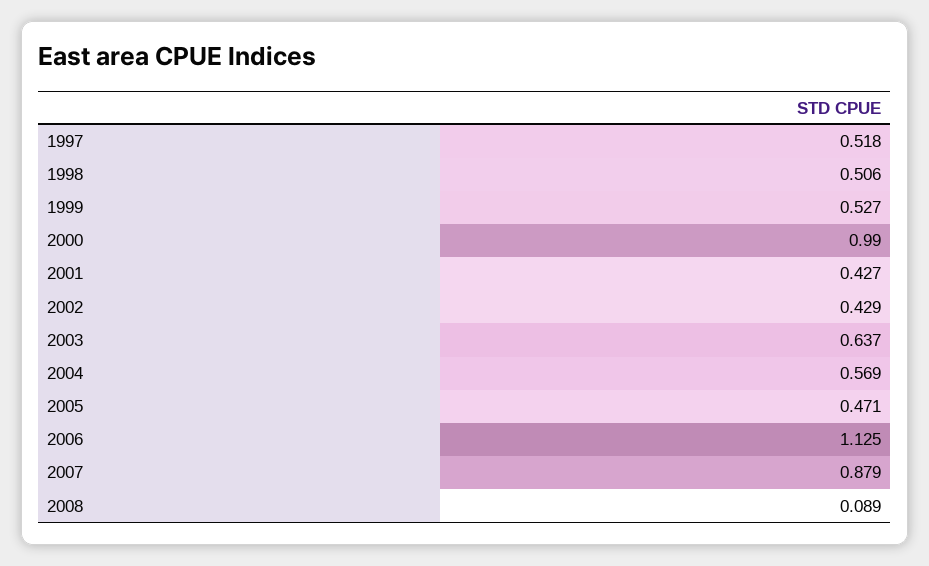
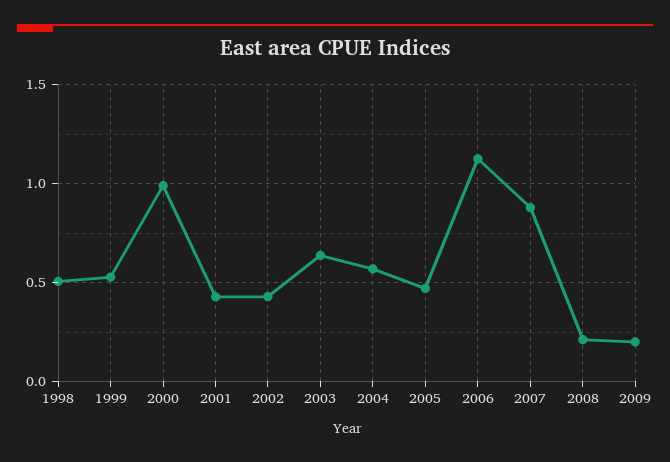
1997: 0.518 -> none
2008: 0.089 -> 0.2
2009: none -> 0.2

